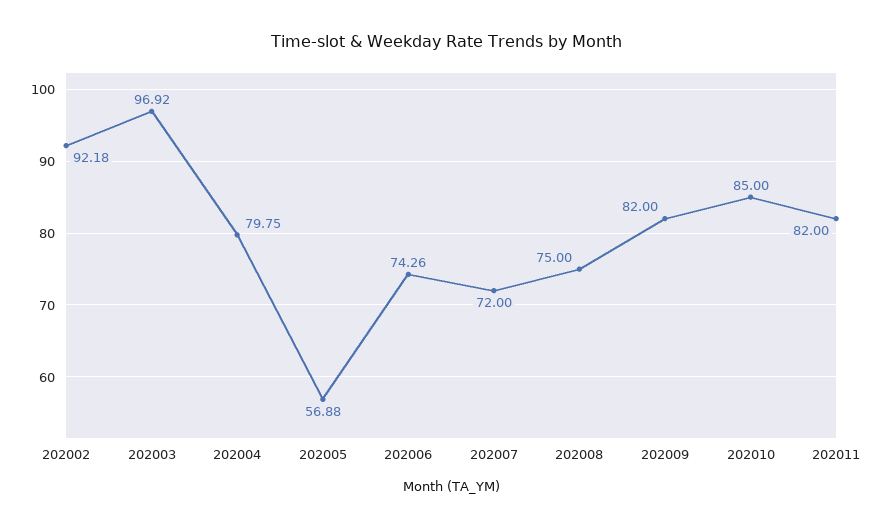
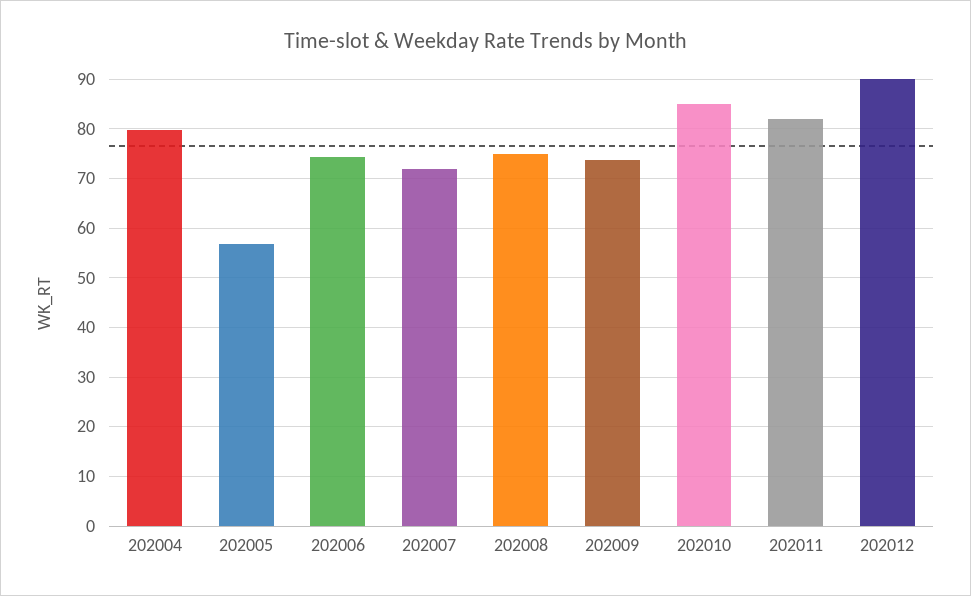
202002: 92.18 -> none
202003: 96.92 -> none
202009: 82 -> 74
202012: none -> 90

